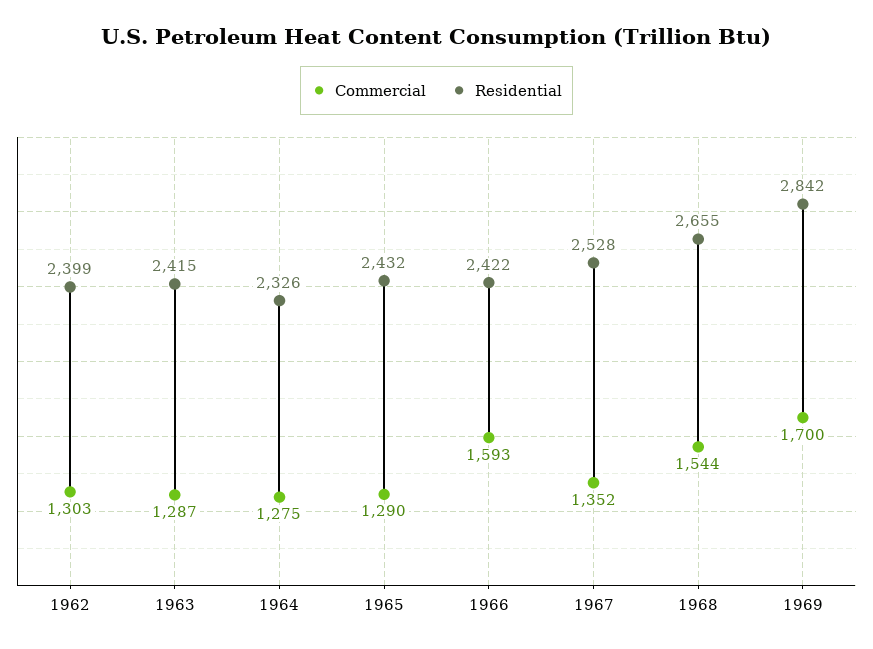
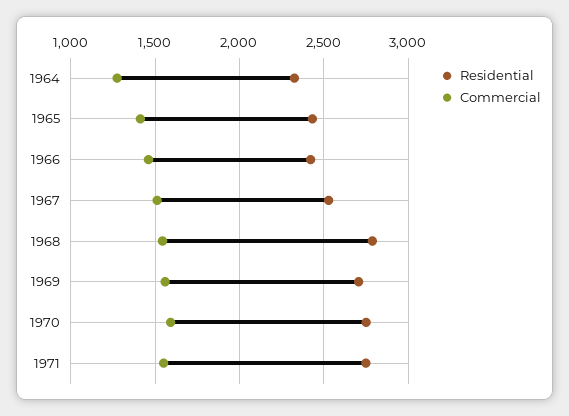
Commercial, 1962: 1303 -> none
Residential, 1962: 2399 -> none
Commercial, 1963: 1287 -> none
Residential, 1963: 2415 -> none
Commercial, 1965: 1290 -> 1400
Commercial, 1966: 1593 -> 1450
Commercial, 1967: 1352 -> 1500
Residential, 1968: 2655 -> 2800
Commercial, 1969: 1700 -> 1550
Residential, 1969: 2842 -> 2700
Residential, 1970: none -> 2750
Commercial, 1970: none -> 1600
Residential, 1971: none -> 2750
Commercial, 1971: none -> 1550

